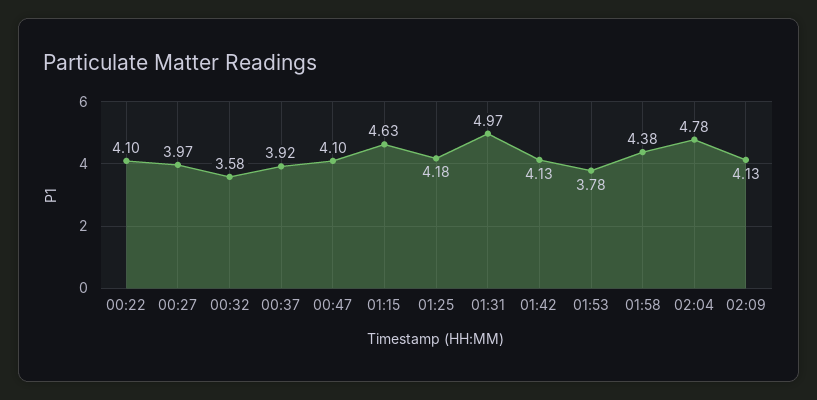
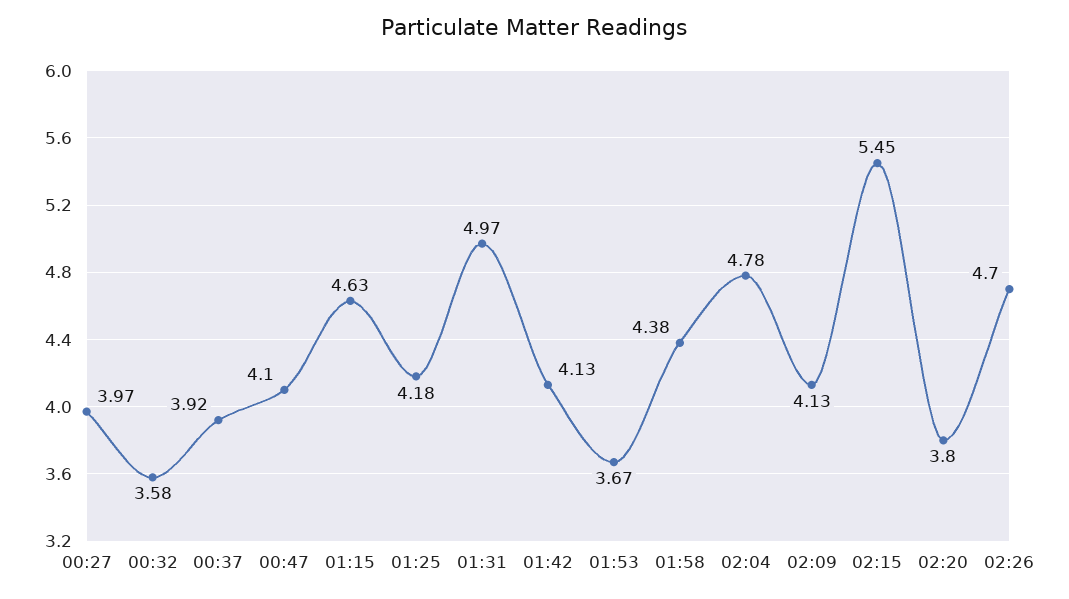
00:22: 4.1 -> none
01:53: 3.78 -> 3.67
02:15: none -> 5.45
02:20: none -> 3.8
02:26: none -> 4.7

